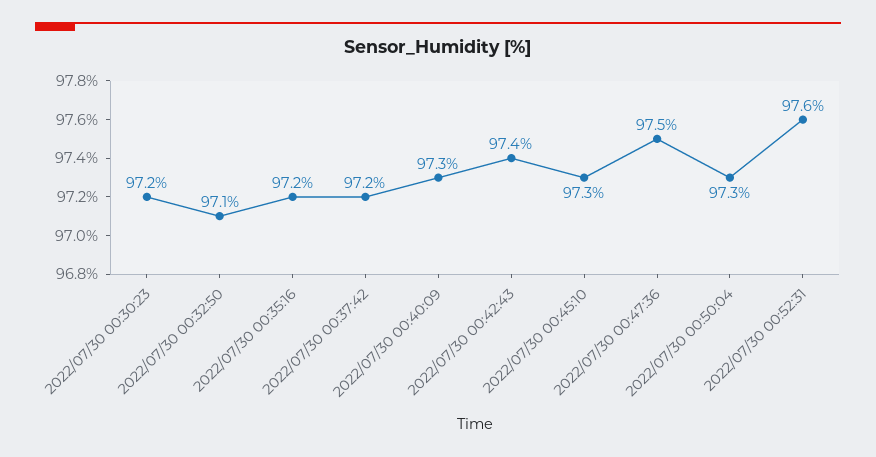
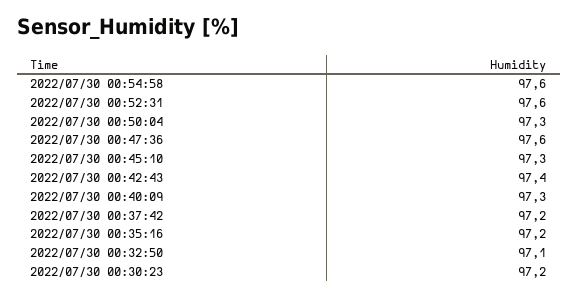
2022/07/30 00:47:36: 97.5 -> 97.6
2022/07/30 00:54:58: none -> 97.6

